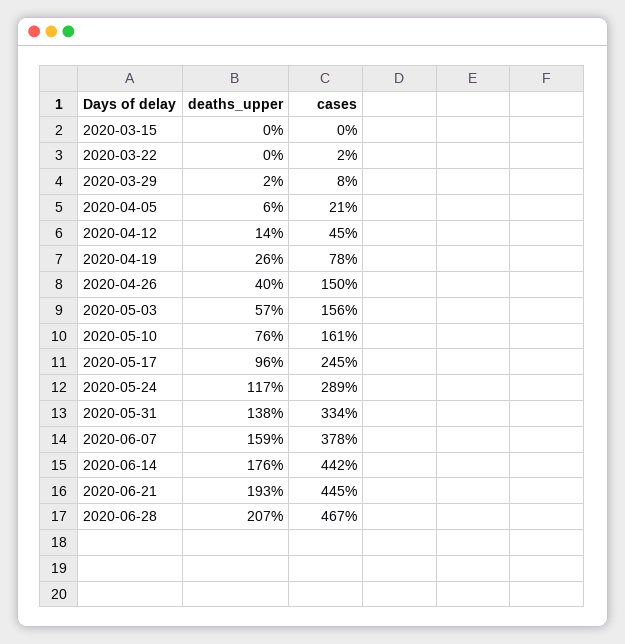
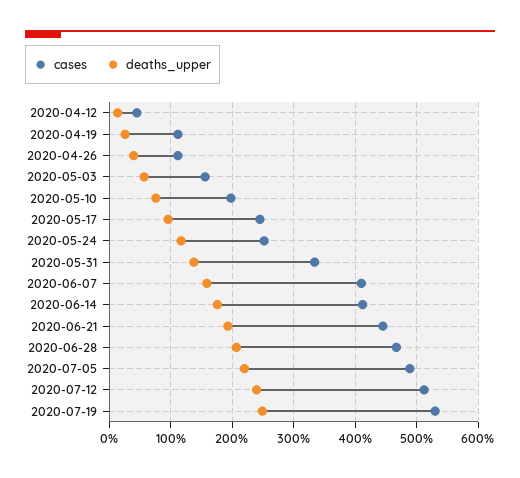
deaths_upper, 2020-03-15: 0 -> none
cases, 2020-03-15: 0 -> none
deaths_upper, 2020-03-22: 0 -> none
cases, 2020-03-22: 2 -> none
deaths_upper, 2020-03-29: 2 -> none
cases, 2020-03-29: 8 -> none
deaths_upper, 2020-04-05: 6 -> none
cases, 2020-04-05: 21 -> none
cases, 2020-04-19: 78 -> 110
cases, 2020-04-26: 150 -> 110
cases, 2020-05-10: 161 -> 200
cases, 2020-05-24: 289 -> 250
cases, 2020-06-07: 378 -> 410
cases, 2020-06-14: 442 -> 410
cases, 2020-07-05: none -> 490
deaths_upper, 2020-07-05: none -> 220
cases, 2020-07-12: none -> 510
deaths_upper, 2020-07-12: none -> 240
cases, 2020-07-19: none -> 530
deaths_upper, 2020-07-19: none -> 250

